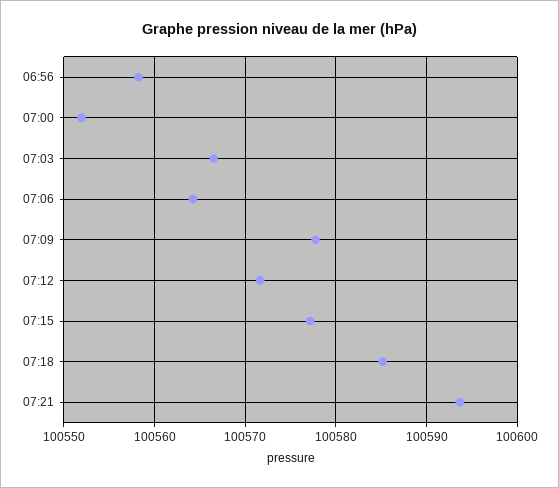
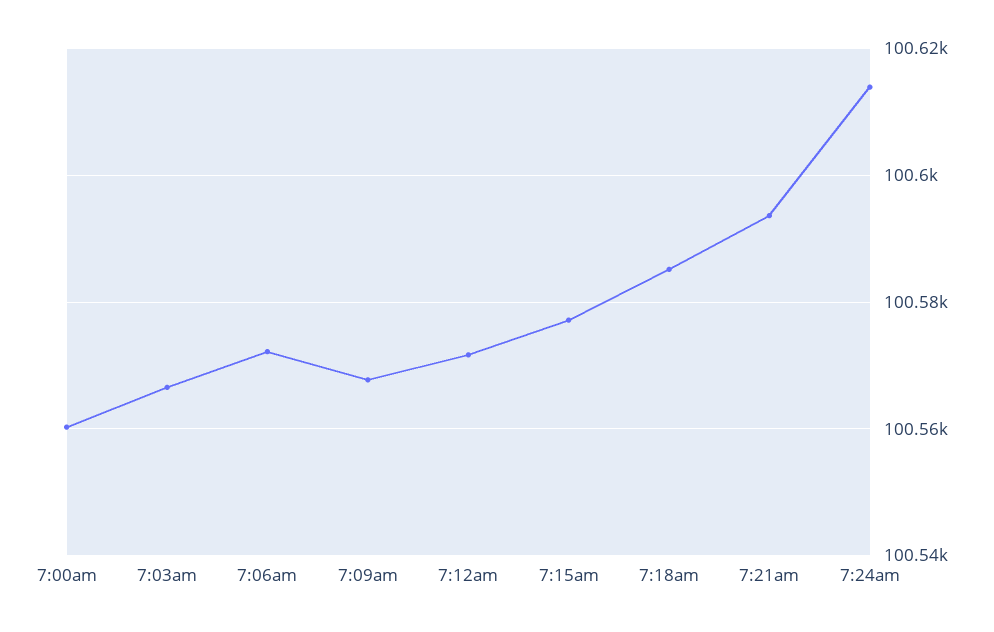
06:56: 100558 -> none
07:00: 100552 -> 100560
07:06: 100564 -> 100572
07:09: 100578 -> 100568
7:24am: none -> 100614

